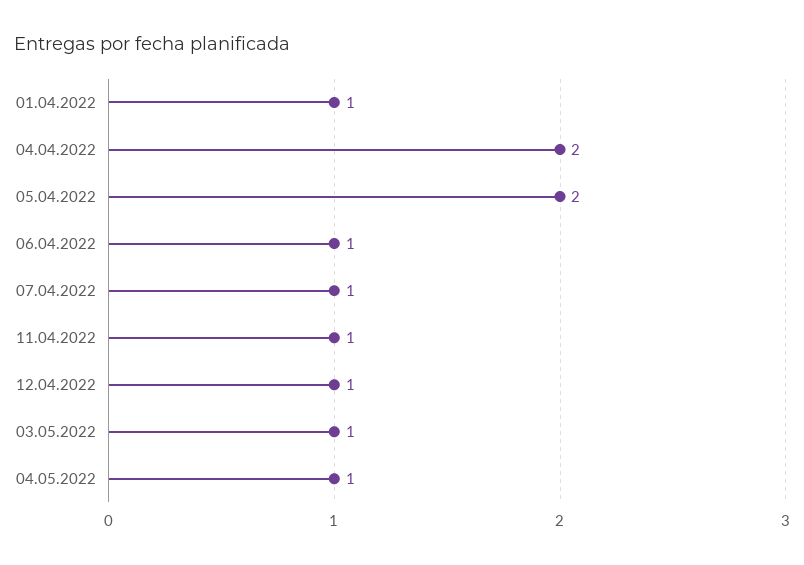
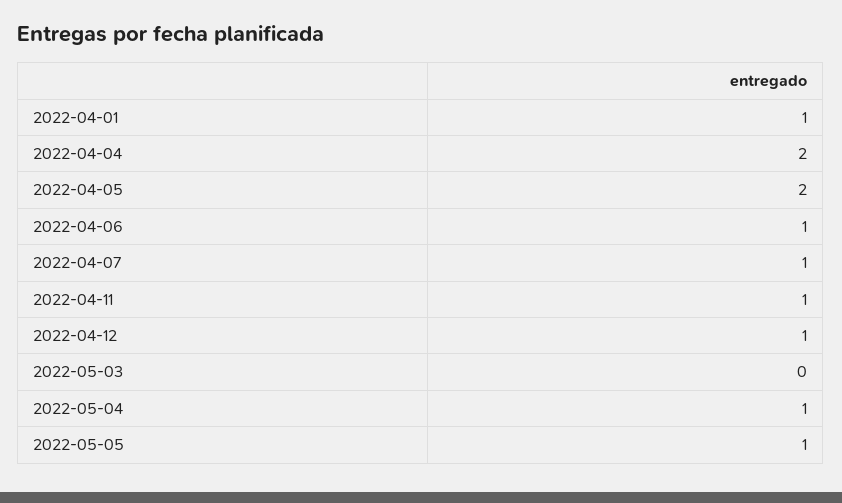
03.05.2022: 1 -> 0
2022-05-05: none -> 1

